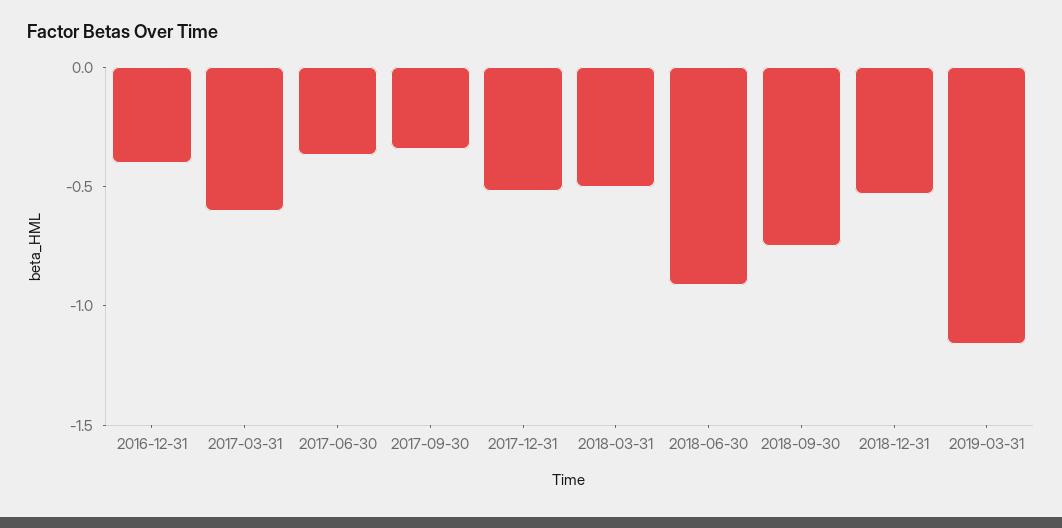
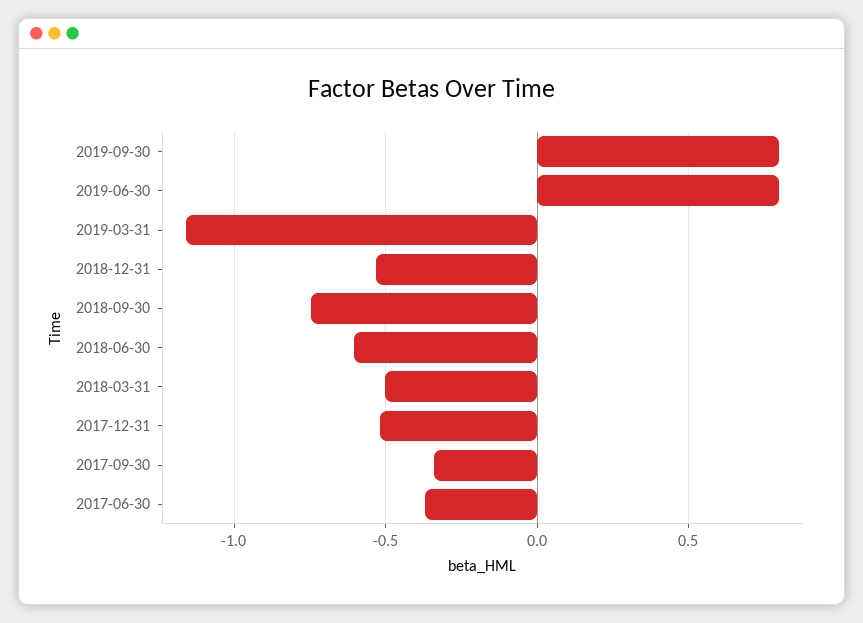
2016-12-31: -0.4 -> none
2017-03-31: -0.6 -> none
2018-06-30: -0.9 -> -0.6
2019-09-30: none -> 0.8
2019-06-30: none -> 0.8

